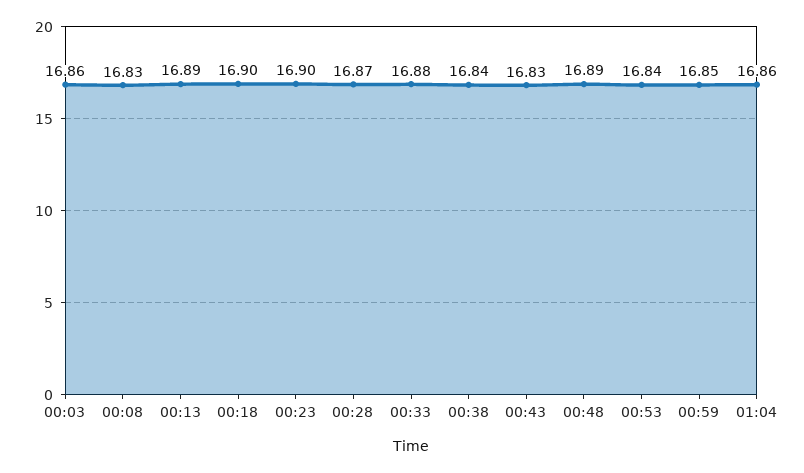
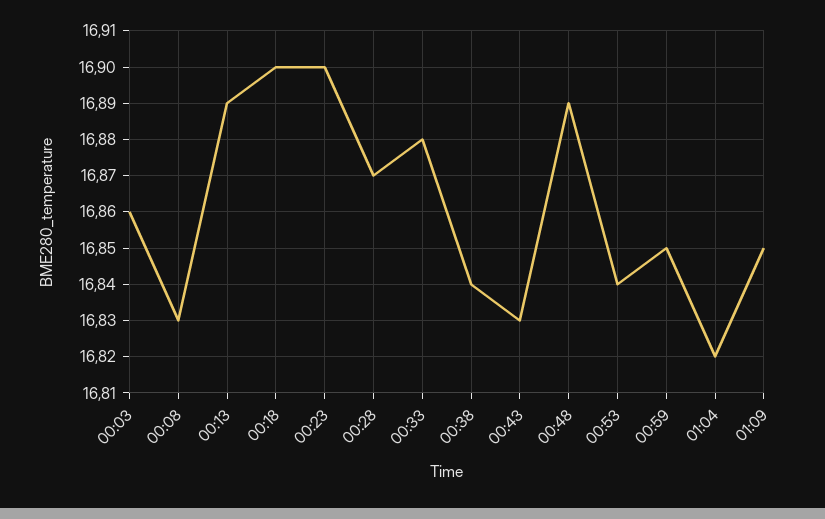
01:04: 16.86 -> 16.82
01:09: none -> 16.85

